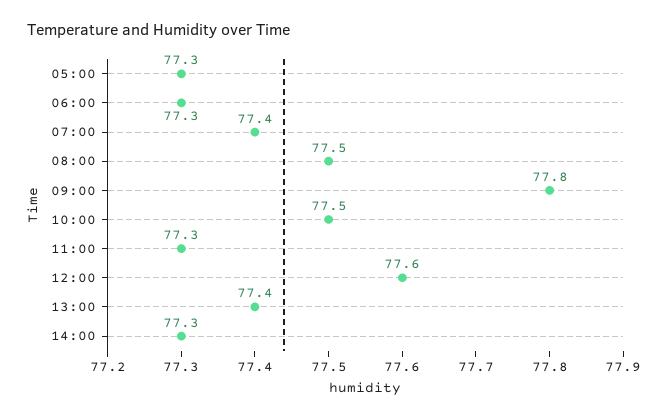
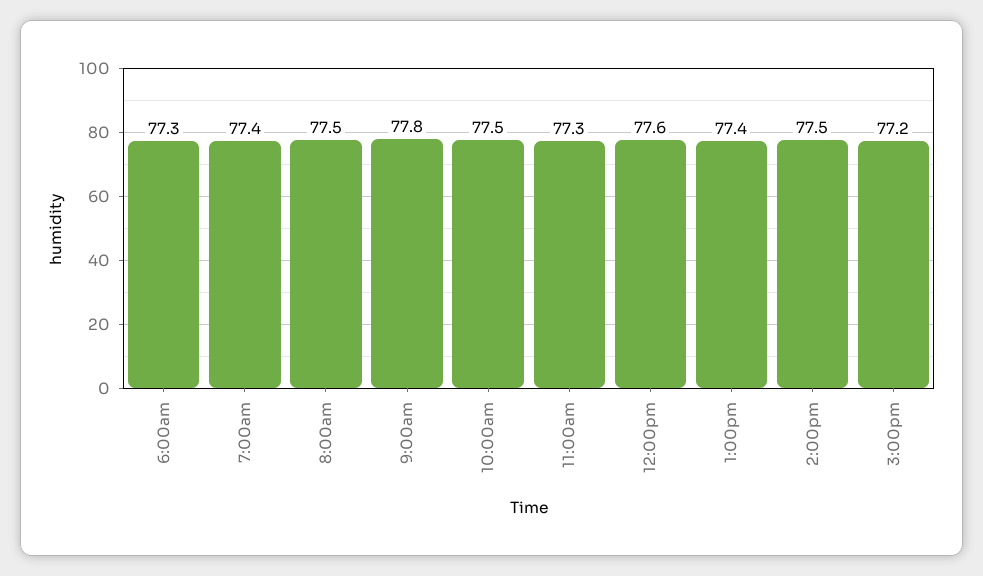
05:00: 77.3 -> none
14:00: 77.3 -> 77.5
3:00pm: none -> 77.2

